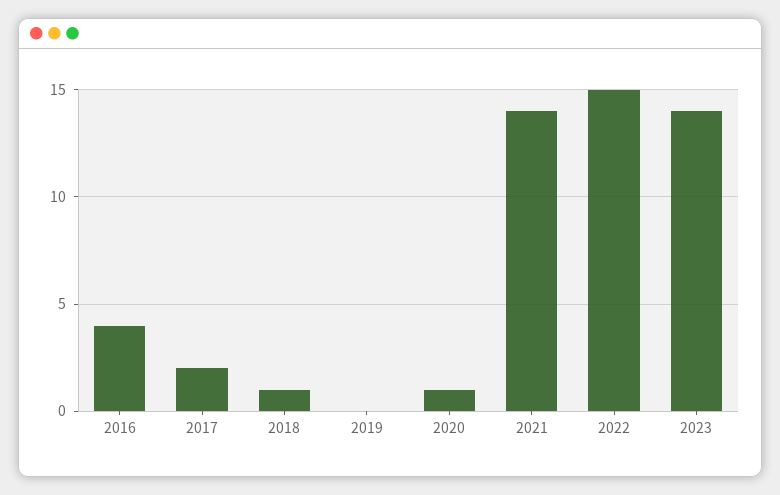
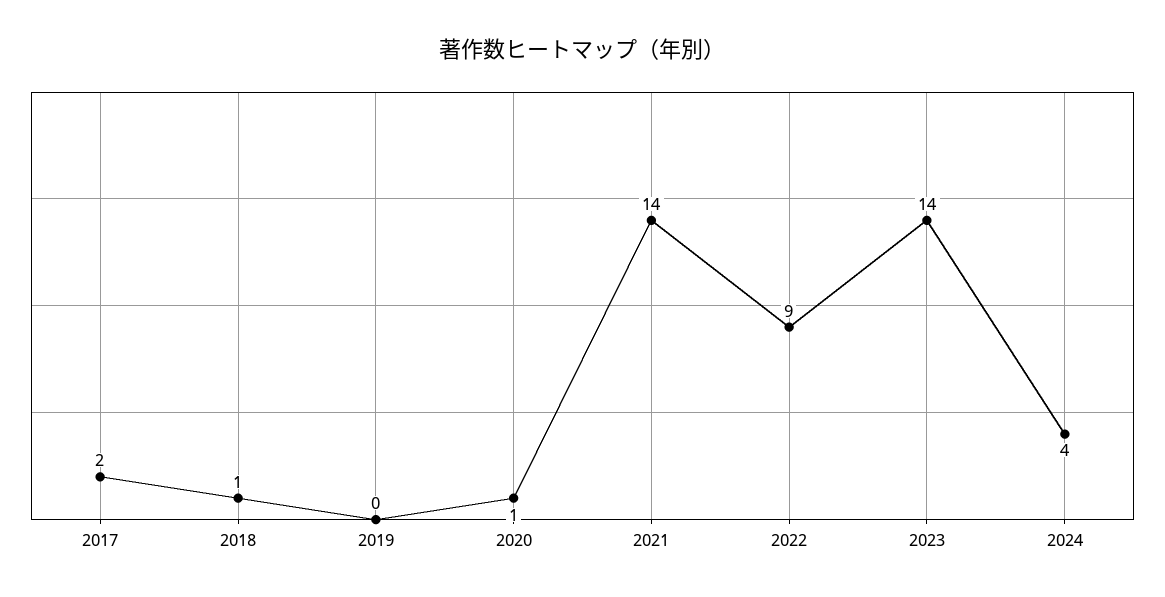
2016: 4 -> none
2022: 15 -> 9
2024: none -> 4

